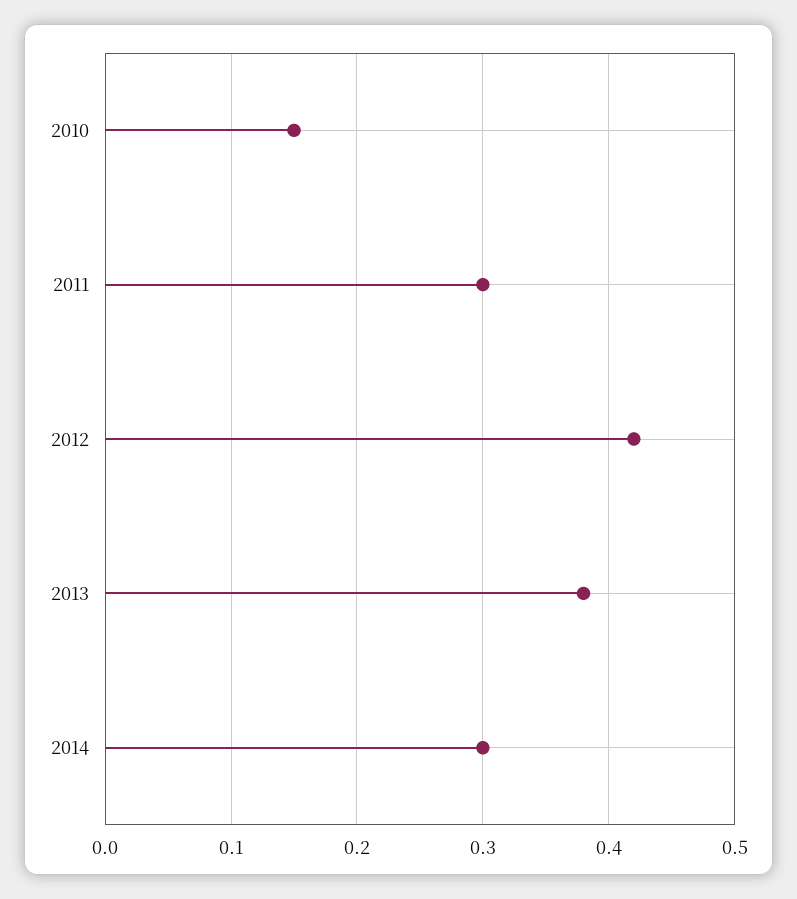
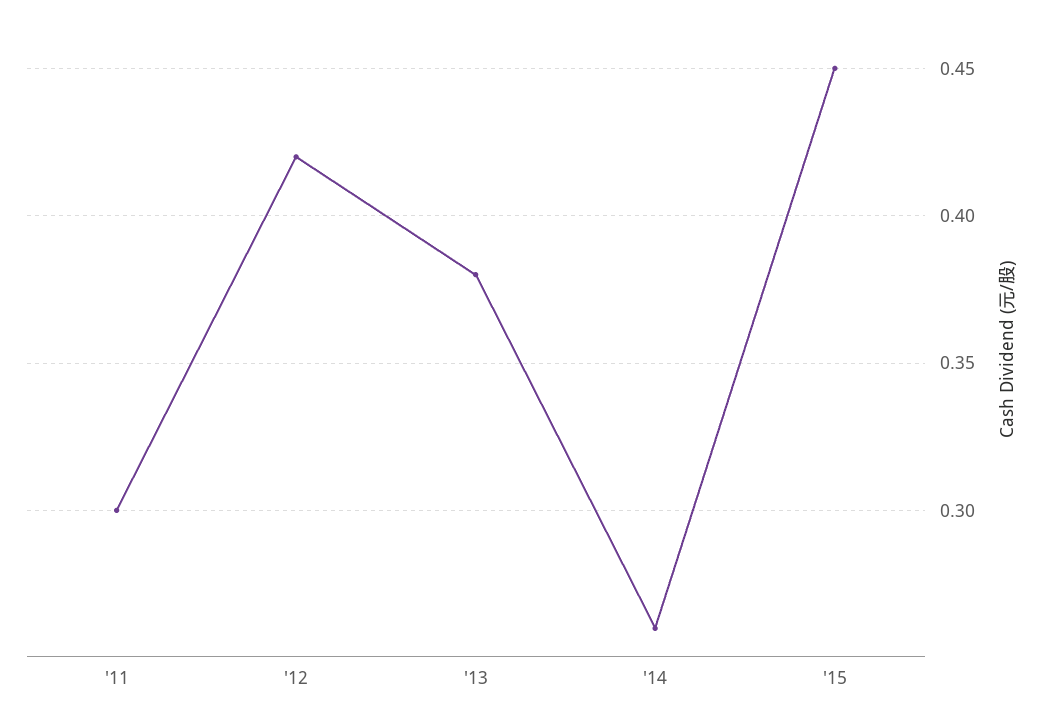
2010: 0.15 -> none
2014: 0.3 -> 0.26
'15: none -> 0.45

